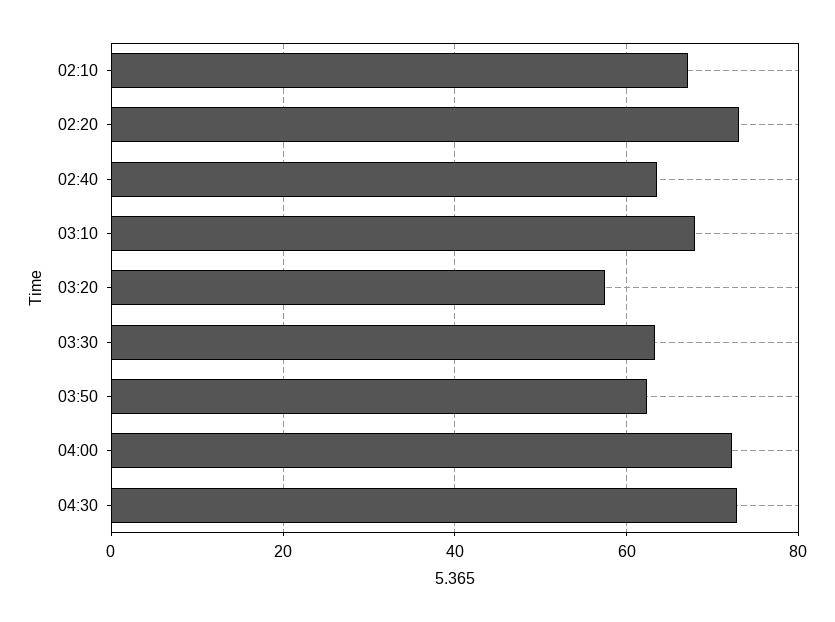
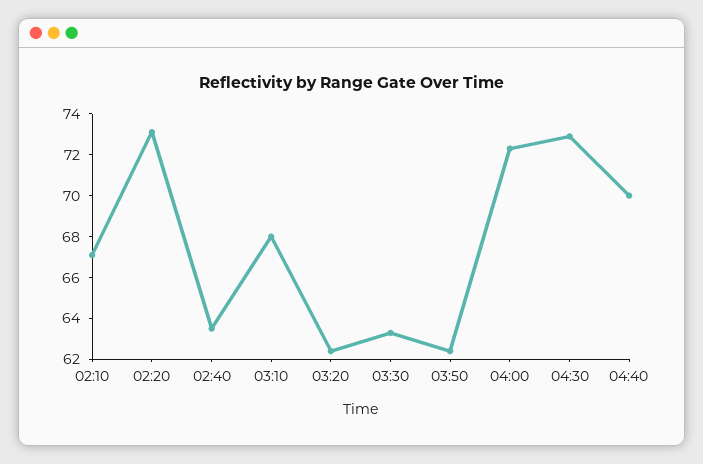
03:20: 58 -> 62.5
04:40: none -> 70

